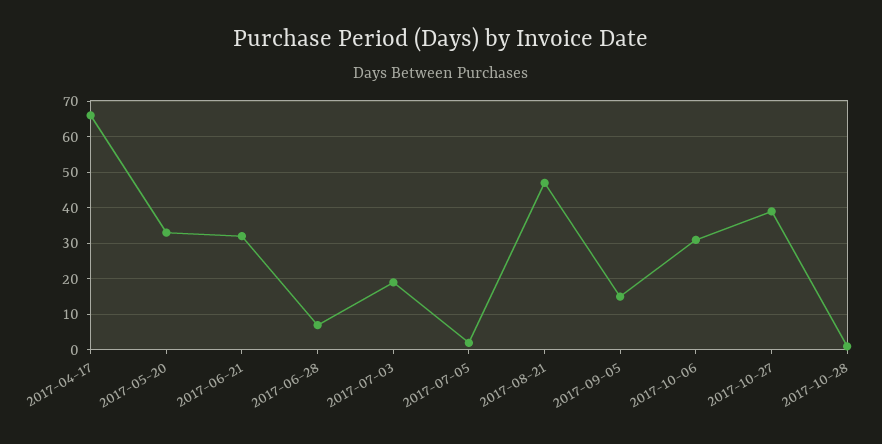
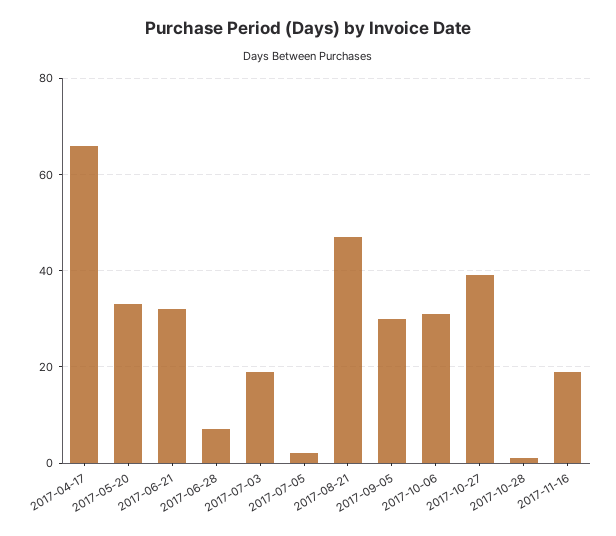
2017-09-05: 15 -> 30
2017-11-16: none -> 20

